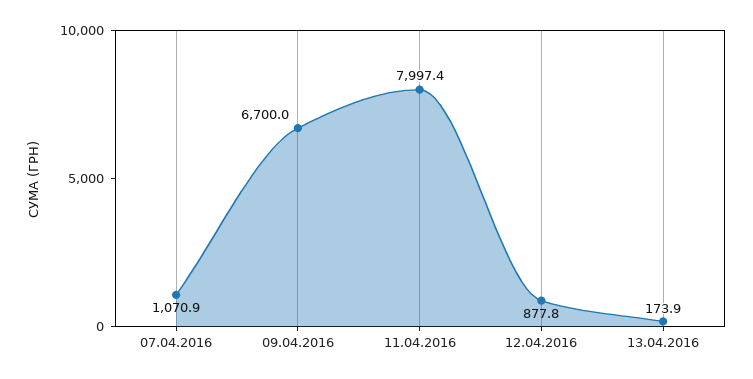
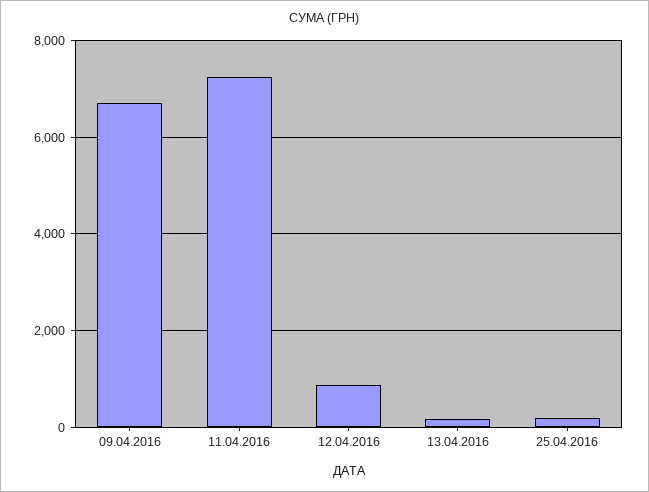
07.04.2016: 1070.9 -> none
11.04.2016: 7997.4 -> 7200
25.04.2016: none -> 200

